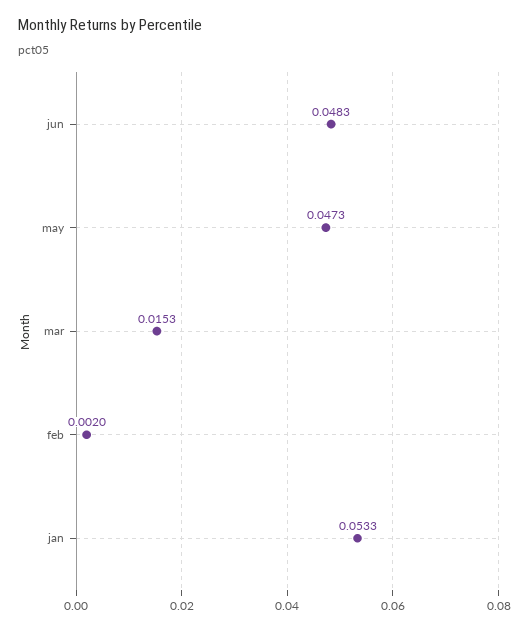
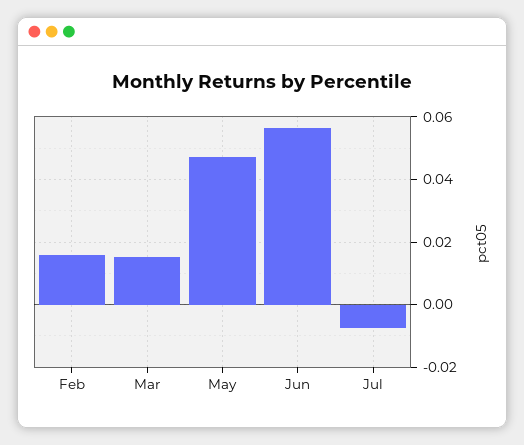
jun: 0.0483 -> 0.056
feb: 0.002 -> 0.016
jan: 0.0533 -> none
Jul: none -> -0.008

